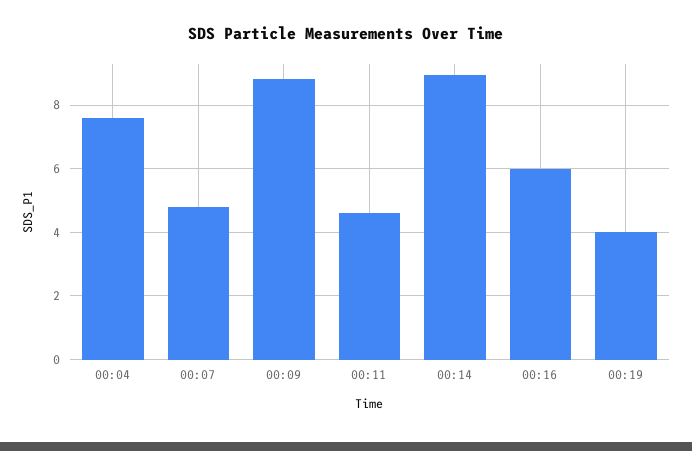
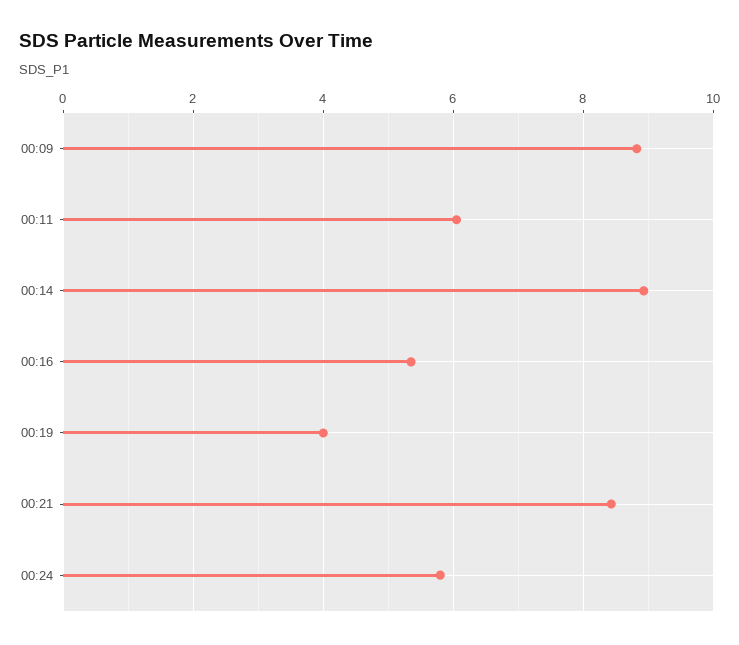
00:04: 7.6 -> none
00:07: 4.8 -> none
00:11: 4.6 -> 6
00:16: 6 -> 5.4
00:21: none -> 8.4
00:24: none -> 5.8

